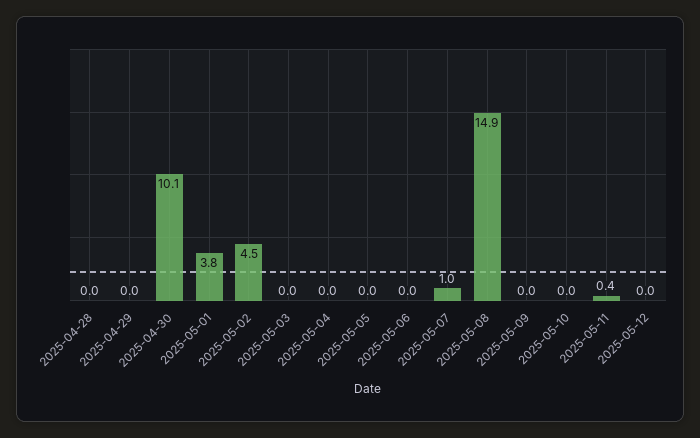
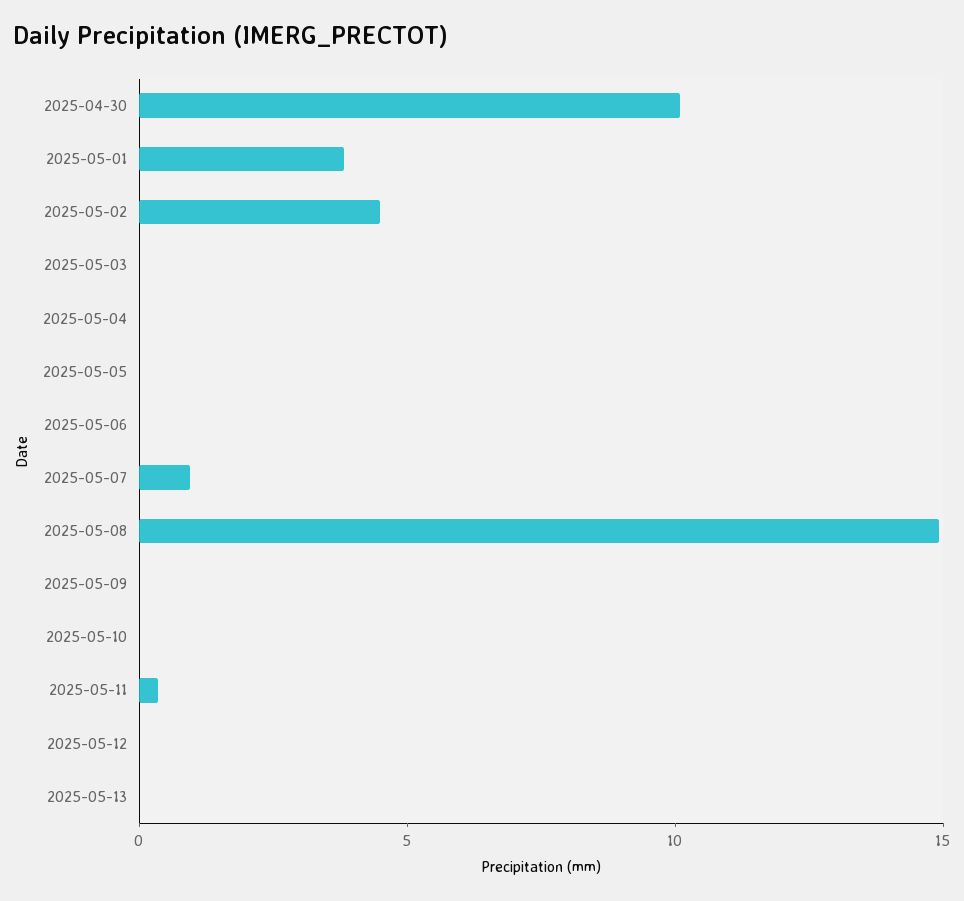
2025-04-28: 0 -> none
2025-04-29: 0 -> none
2025-05-13: none -> 0

